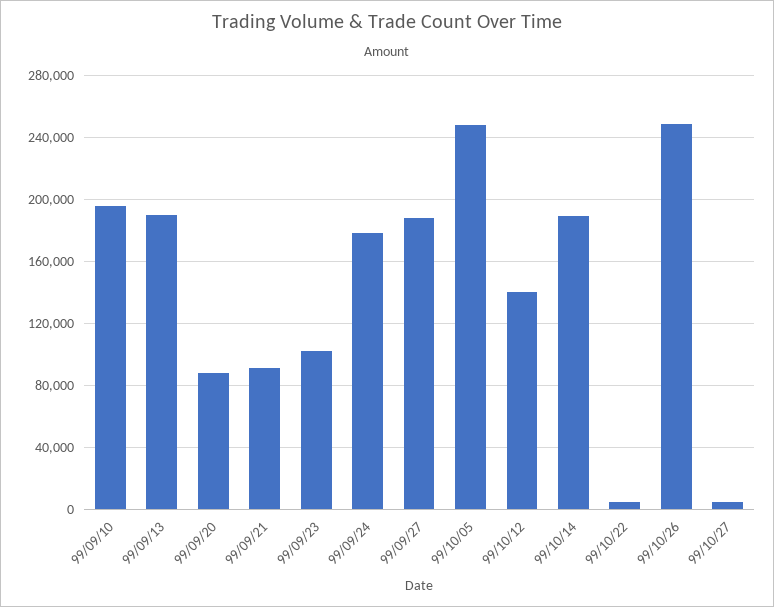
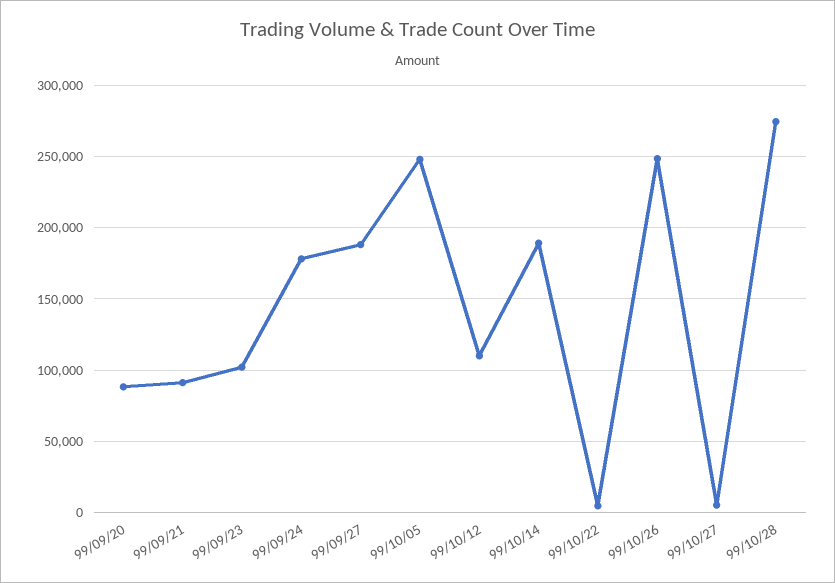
99/09/10: 195000 -> none
99/09/13: 190000 -> none
99/10/12: 140000 -> 110000
99/10/28: none -> 275000

